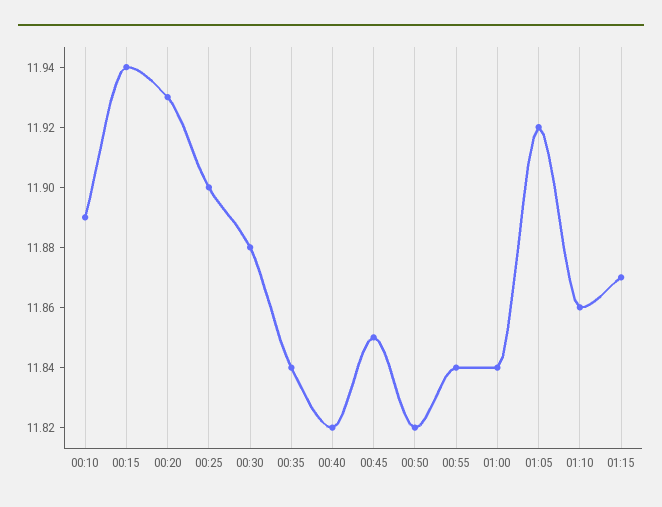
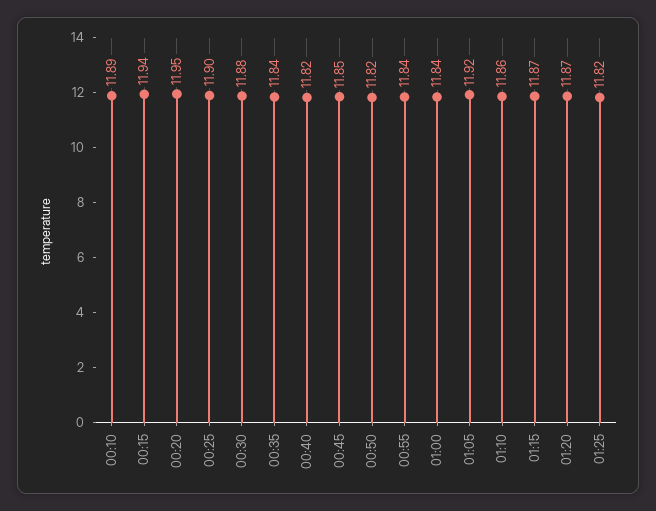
00:20: 11.93 -> 11.95
01:20: none -> 11.87
01:25: none -> 11.82

